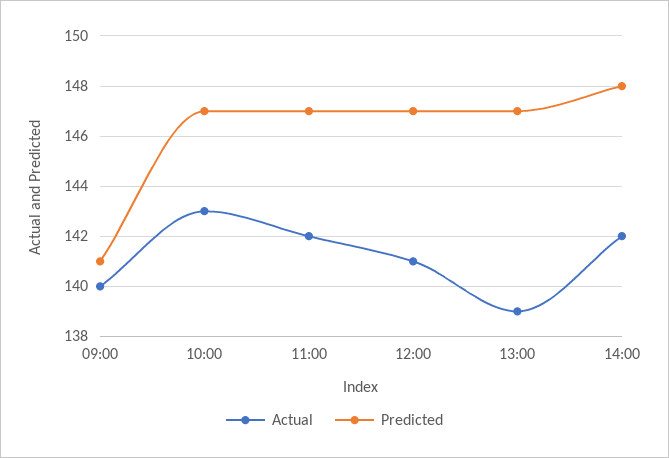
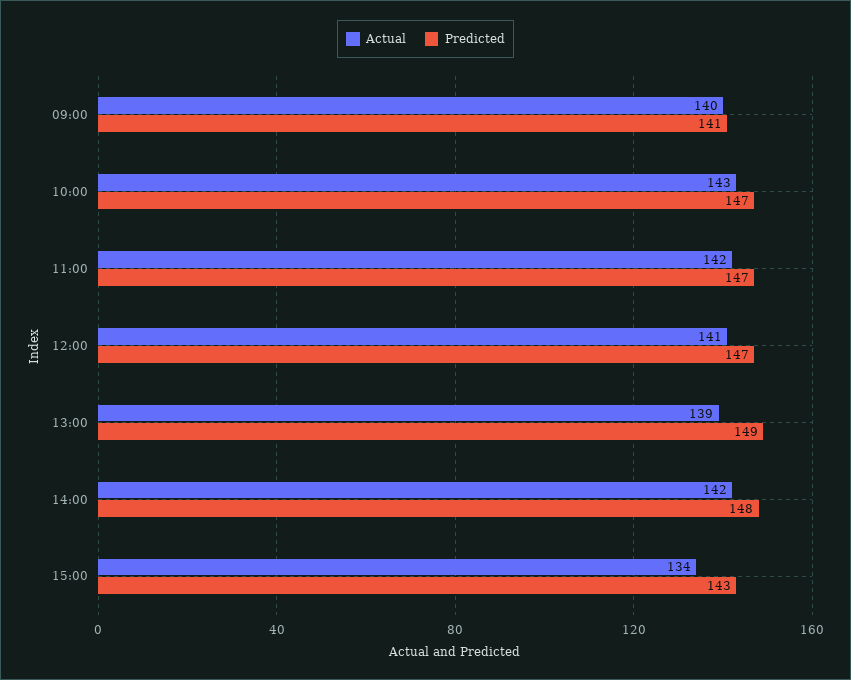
Predicted, 13:00: 147 -> 149
Actual, 15:00: none -> 134
Predicted, 15:00: none -> 143

